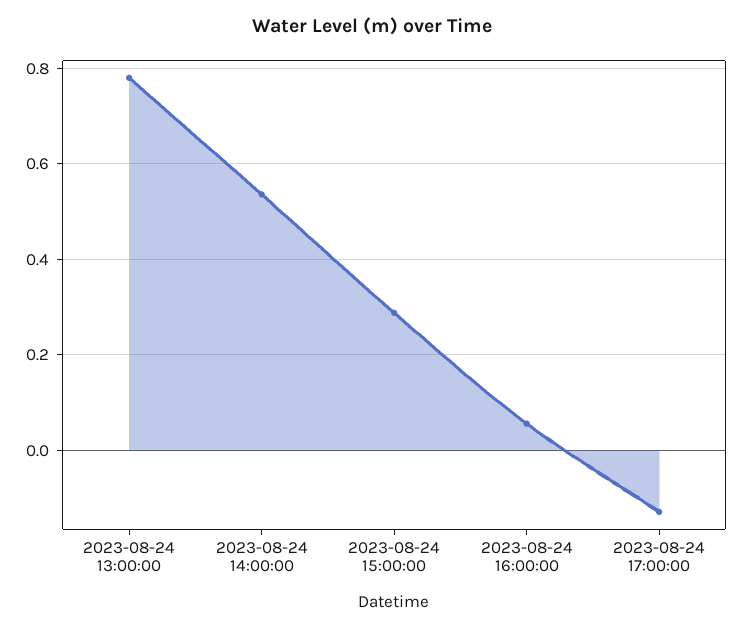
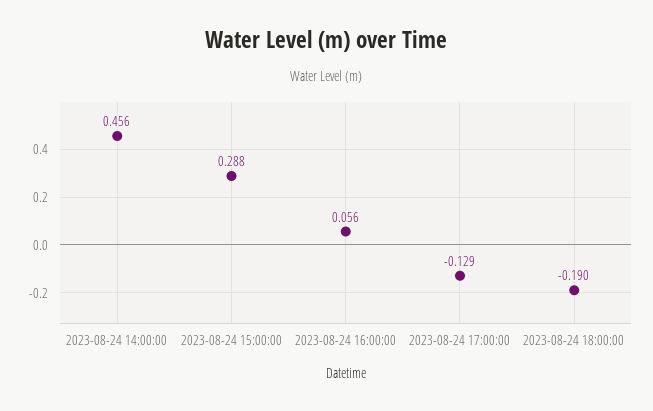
2023-08-24 13:00:00: 0.78 -> none
2023-08-24 14:00:00: 0.54 -> 0.456
2023-08-24 18:00:00: none -> -0.19

